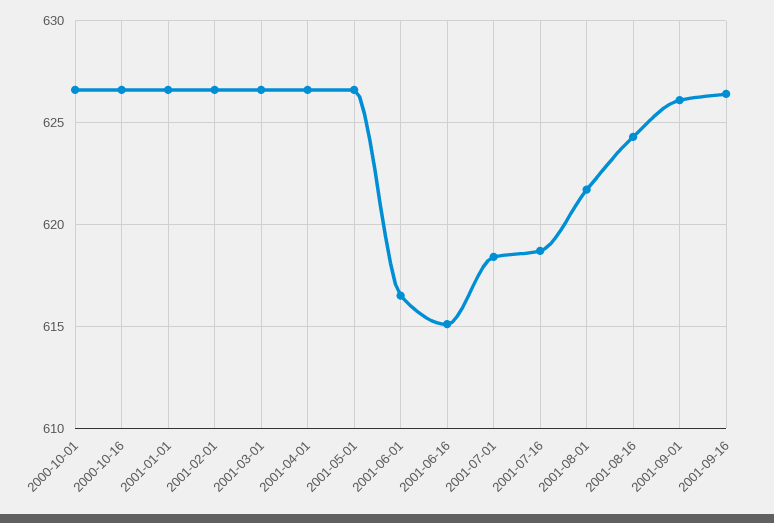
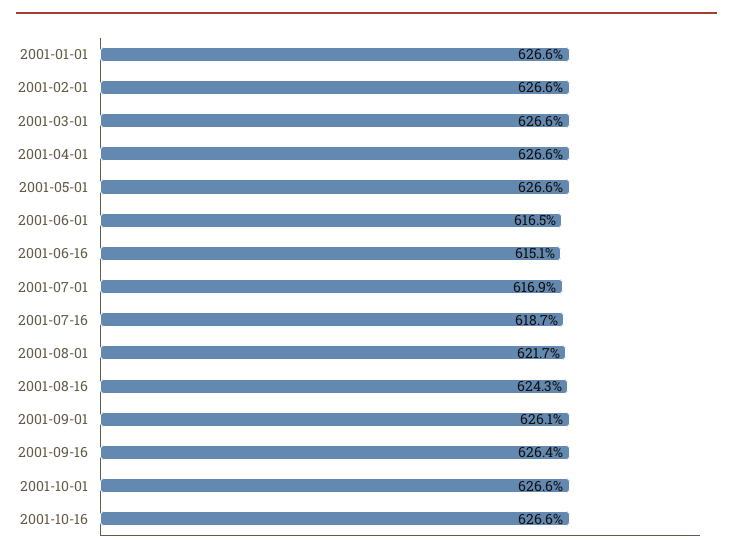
2000-10-01: 626.5 -> none
2000-10-16: 626.5 -> none
2001-07-01: 618.5 -> 616.9
2001-10-01: none -> 626.6
2001-10-16: none -> 626.6

